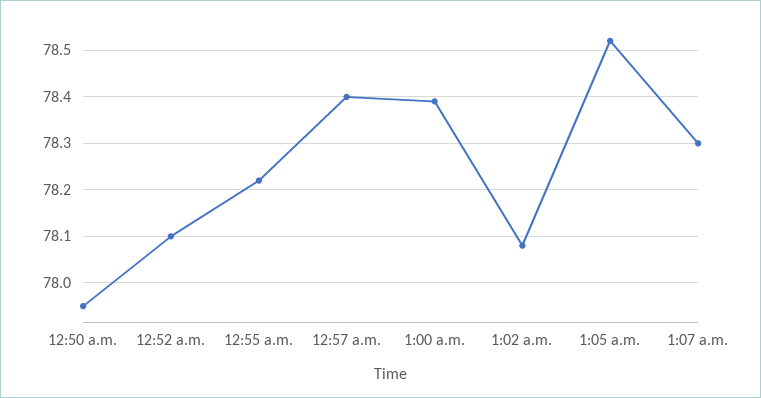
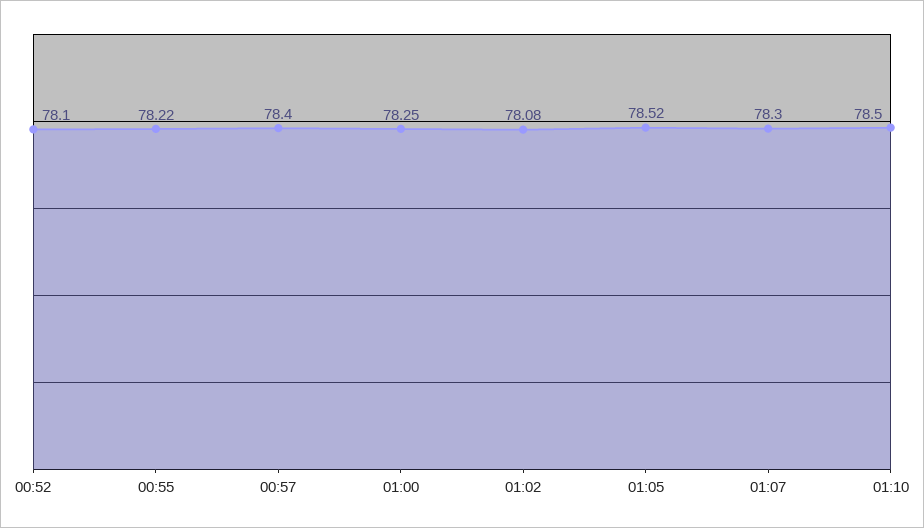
12:50 a.m.: 77.95 -> none
1:00 a.m.: 78.4 -> 78.25
01:10: none -> 78.5

